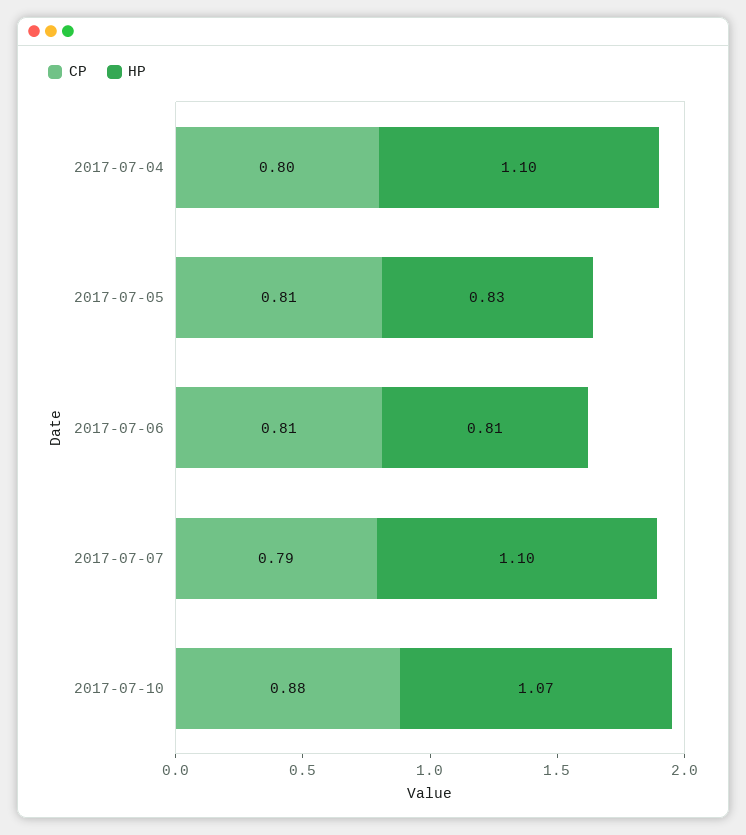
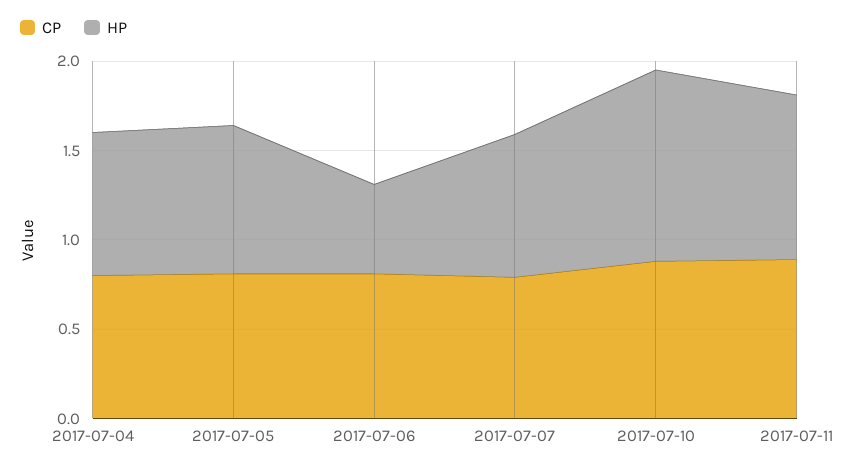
HP, 2017-07-04: 1.1 -> 0.8
HP, 2017-07-06: 0.81 -> 0.5
HP, 2017-07-07: 1.1 -> 0.8
CP, 2017-07-11: none -> 0.9
HP, 2017-07-11: none -> 0.9

